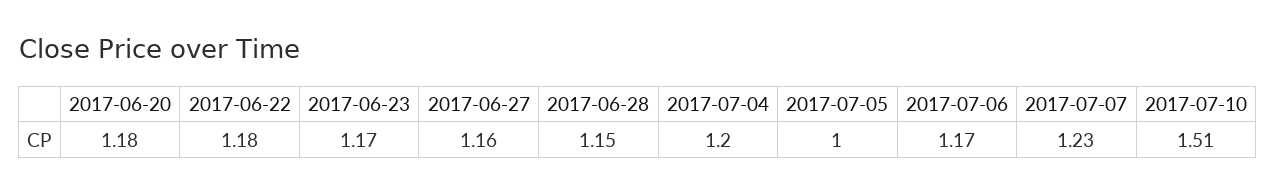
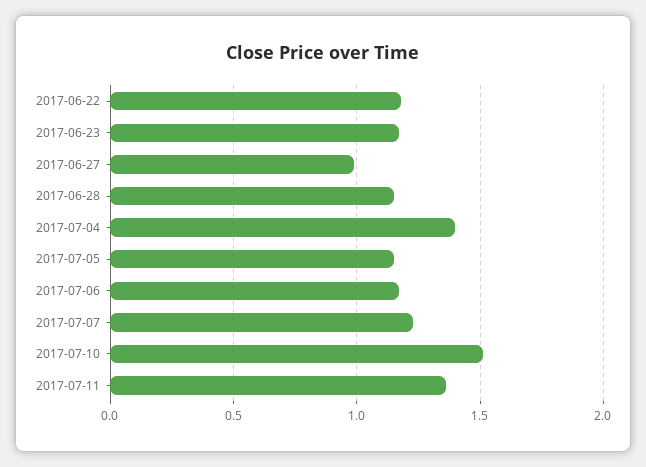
2017-06-20: 1.18 -> none
2017-06-27: 1.16 -> 1
2017-07-04: 1.2 -> 1.4
2017-07-05: 1 -> 1.15
2017-07-11: none -> 1.35

